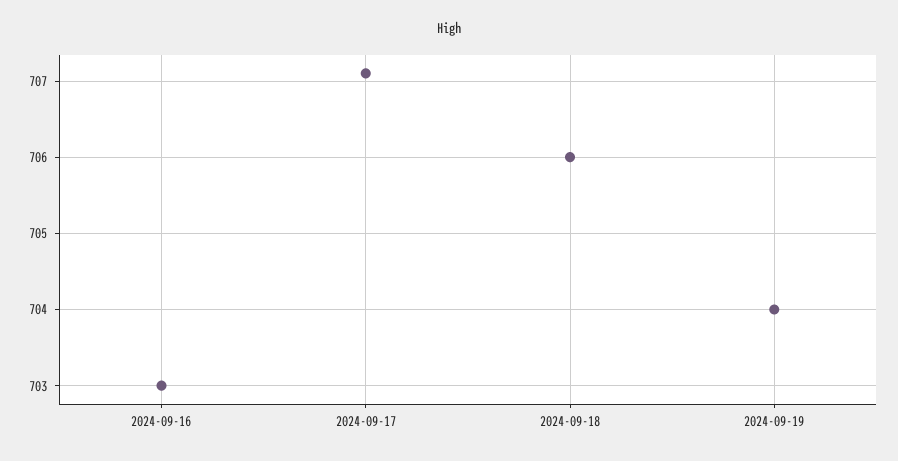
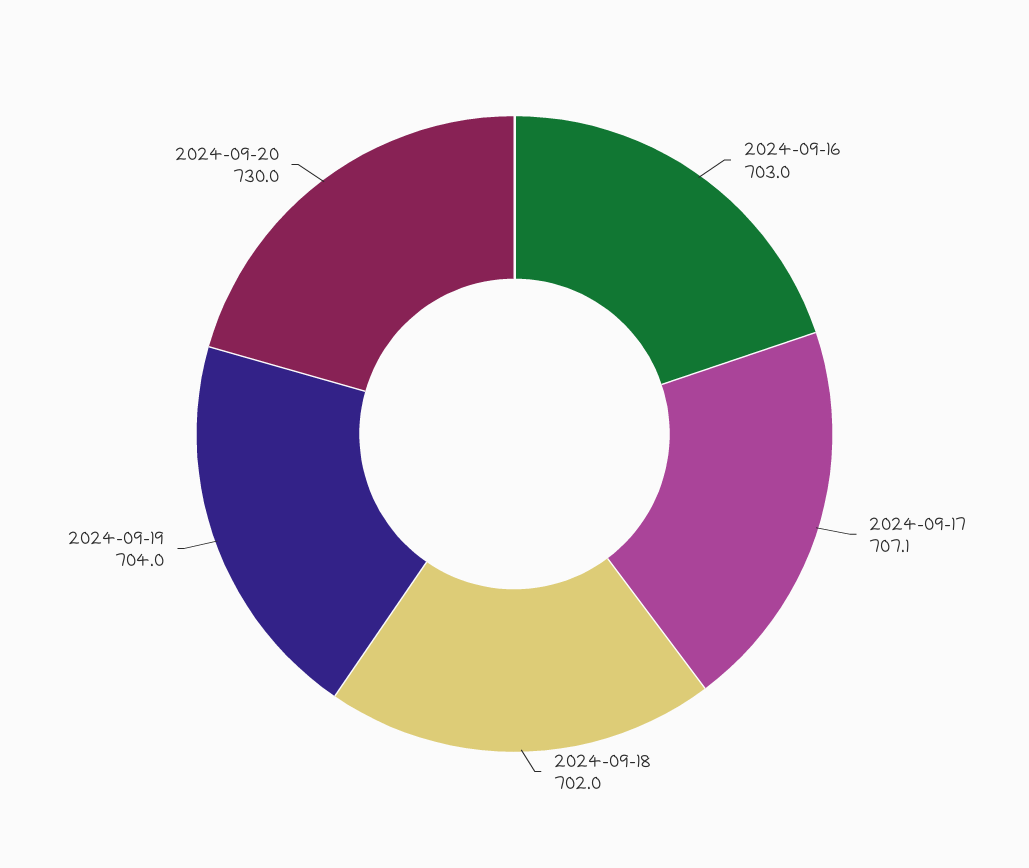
2024-09-18: 706 -> 702
2024-09-20: none -> 730

